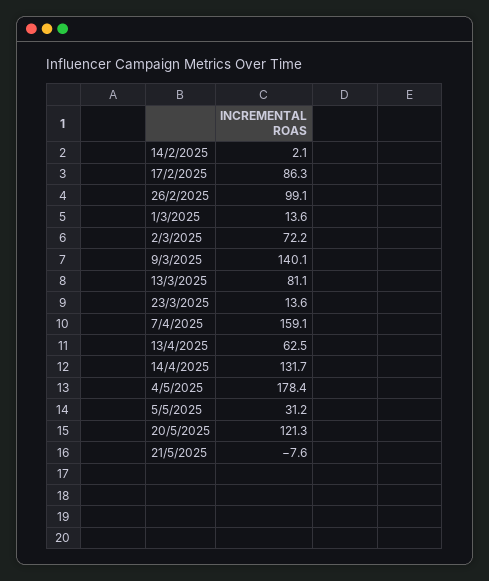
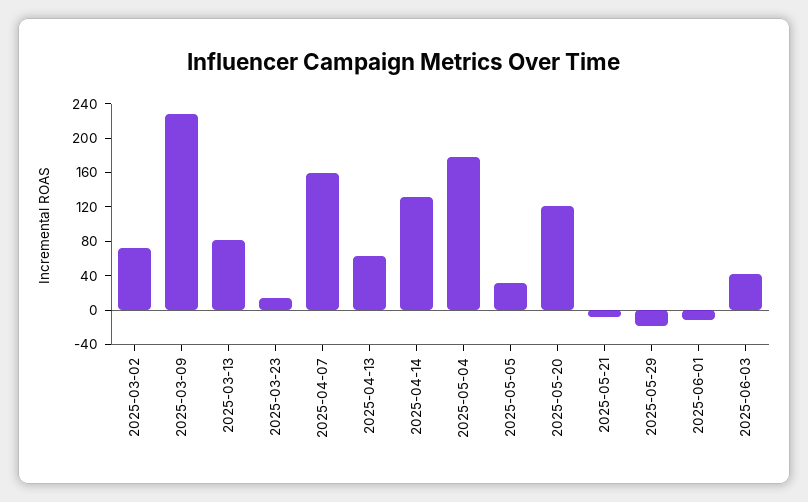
14/2/2025: 2.1 -> none
17/2/2025: 86.3 -> none
26/2/2025: 99.1 -> none
1/3/2025: 13.6 -> none
9/3/2025: 140.1 -> 230
2025-05-29: none -> -20
2025-06-01: none -> -10
2025-06-03: none -> 40

